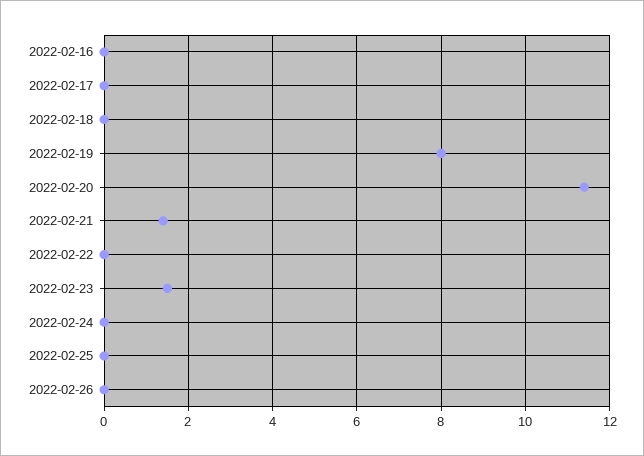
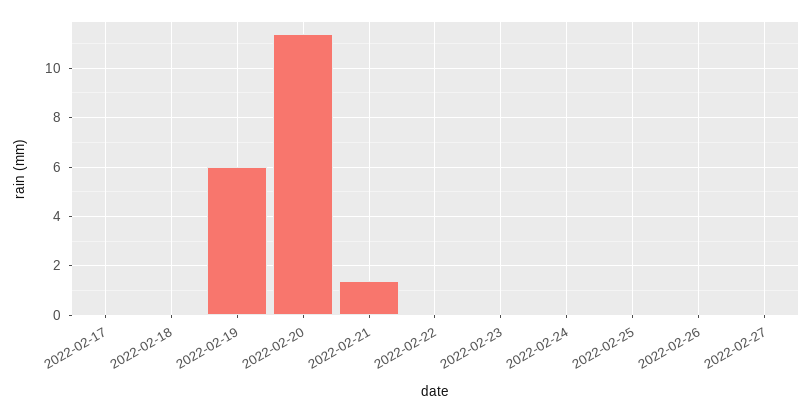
2022-02-16: 0 -> none
2022-02-19: 8 -> 6
2022-02-23: 1.5 -> 0
2022-02-27: none -> 0

